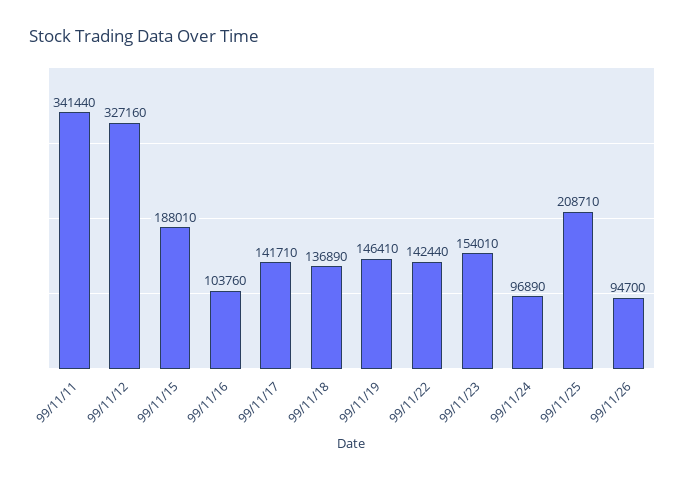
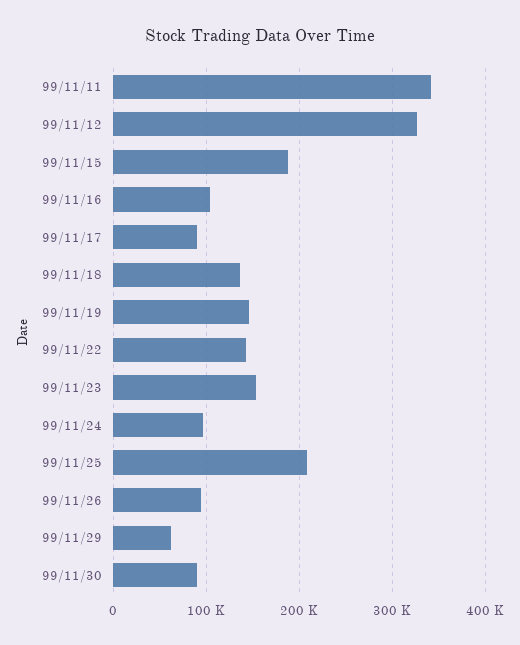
99/11/17: 141710 -> 90000
99/11/29: none -> 60000
99/11/30: none -> 90000

